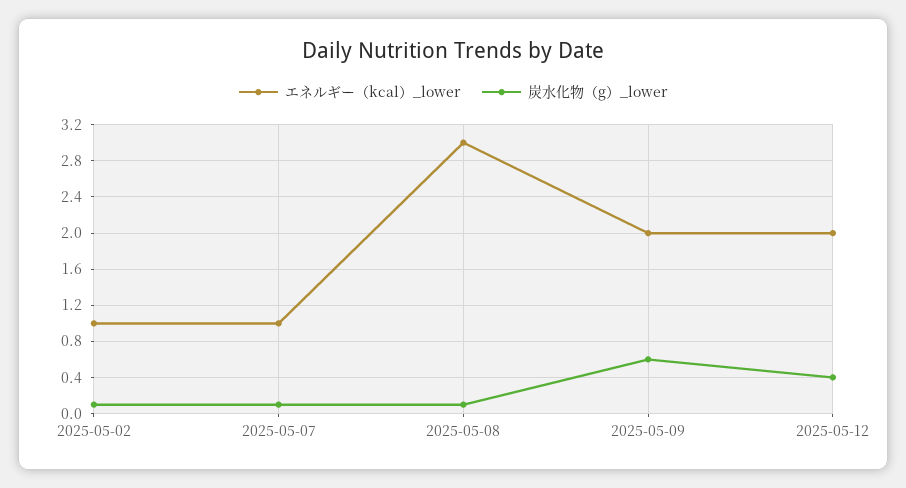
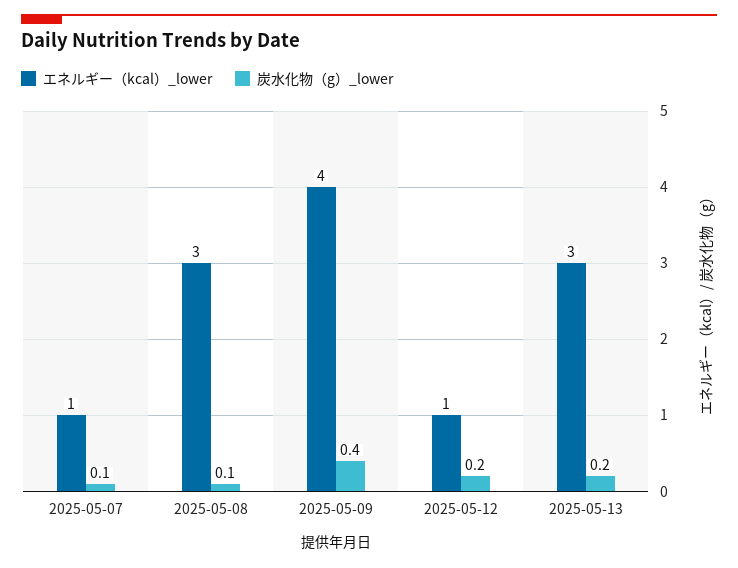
エネルギー（kcal）_lower, 2025-05-02: 1 -> none
炭水化物（g）_lower, 2025-05-02: 0.1 -> none
エネルギー（kcal）_lower, 2025-05-09: 2 -> 4
炭水化物（g）_lower, 2025-05-09: 0.6 -> 0.4
エネルギー（kcal）_lower, 2025-05-12: 2 -> 1
炭水化物（g）_lower, 2025-05-12: 0.4 -> 0.2
エネルギー（kcal）_lower, 2025-05-13: none -> 3
炭水化物（g）_lower, 2025-05-13: none -> 0.2

